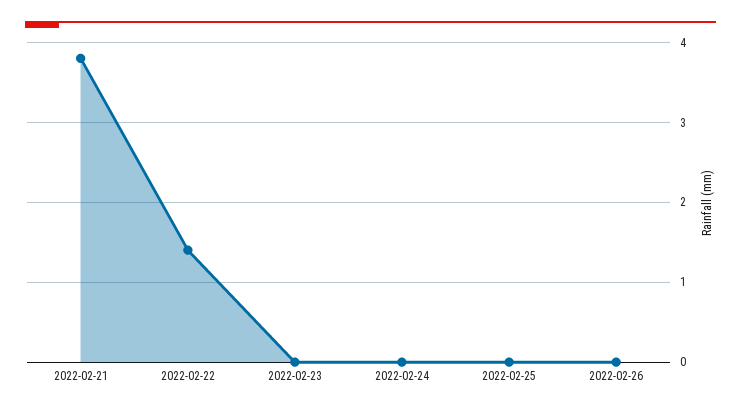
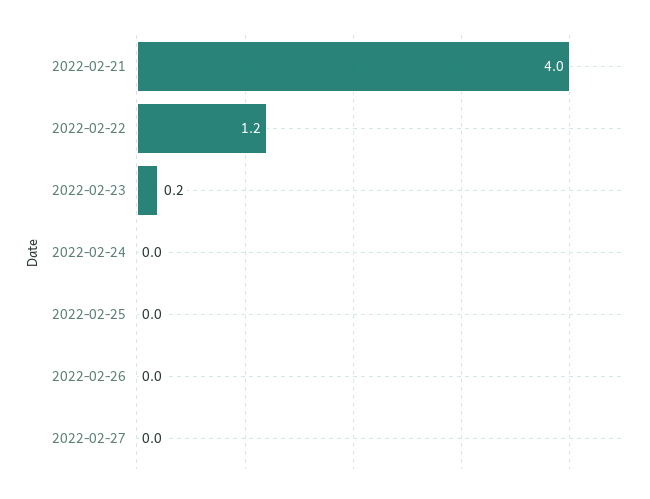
2022-02-21: 3.8 -> 4
2022-02-22: 1.4 -> 1.2
2022-02-23: 0 -> 0.2
2022-02-27: none -> 0

